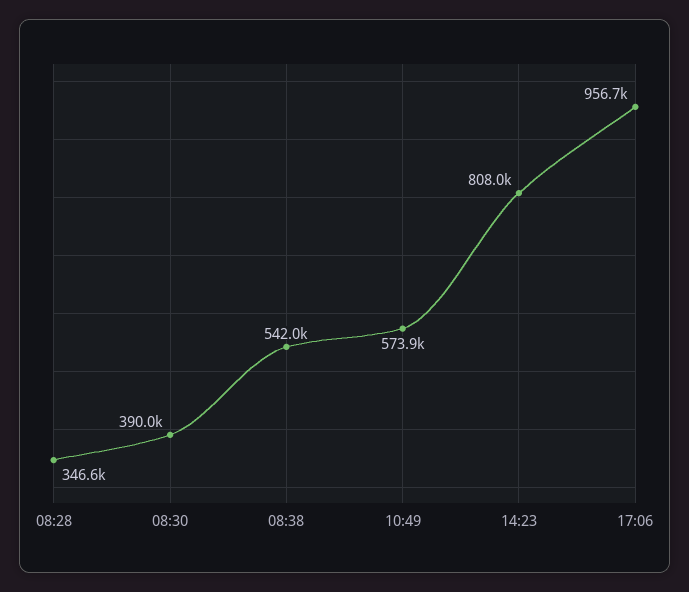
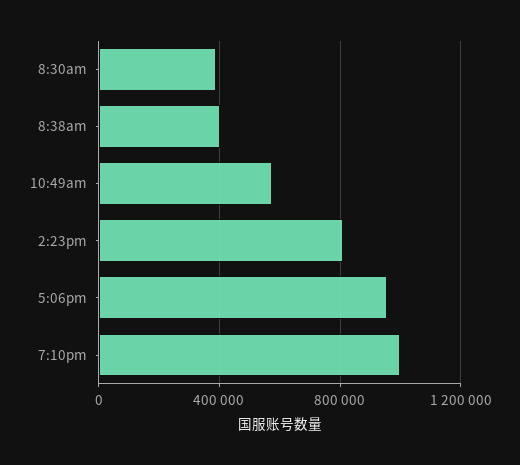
08:28: 346600 -> none
08:38: 542000 -> 400000
7:10pm: none -> 1000000

